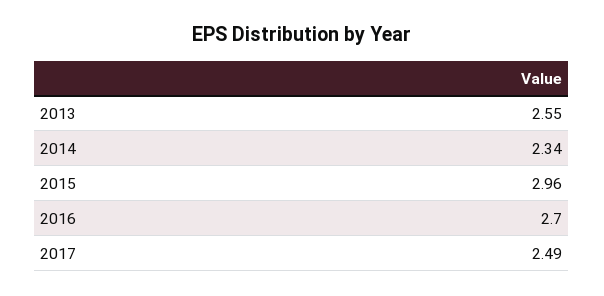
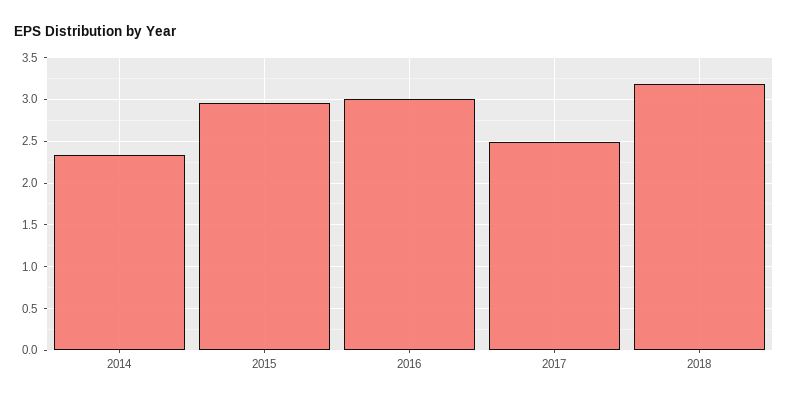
2013: 2.55 -> none
2016: 2.7 -> 3
2018: none -> 3.2

